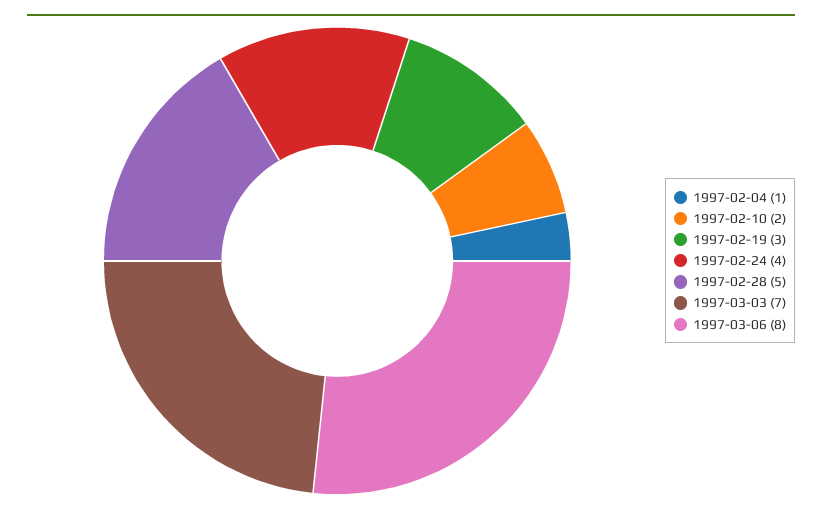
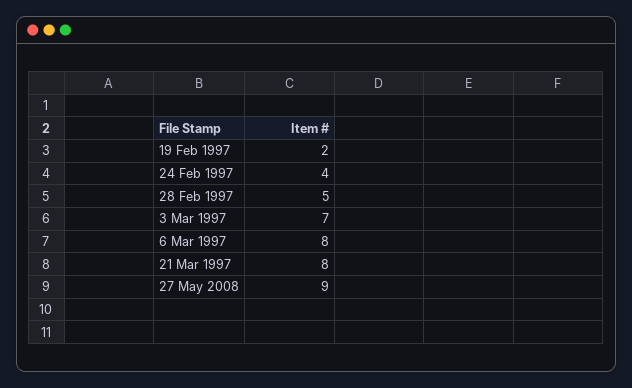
1997-02-04: 1 -> none
1997-02-10: 2 -> none
1997-02-19: 3 -> 2
21 Mar 1997: none -> 8
27 May 2008: none -> 9

